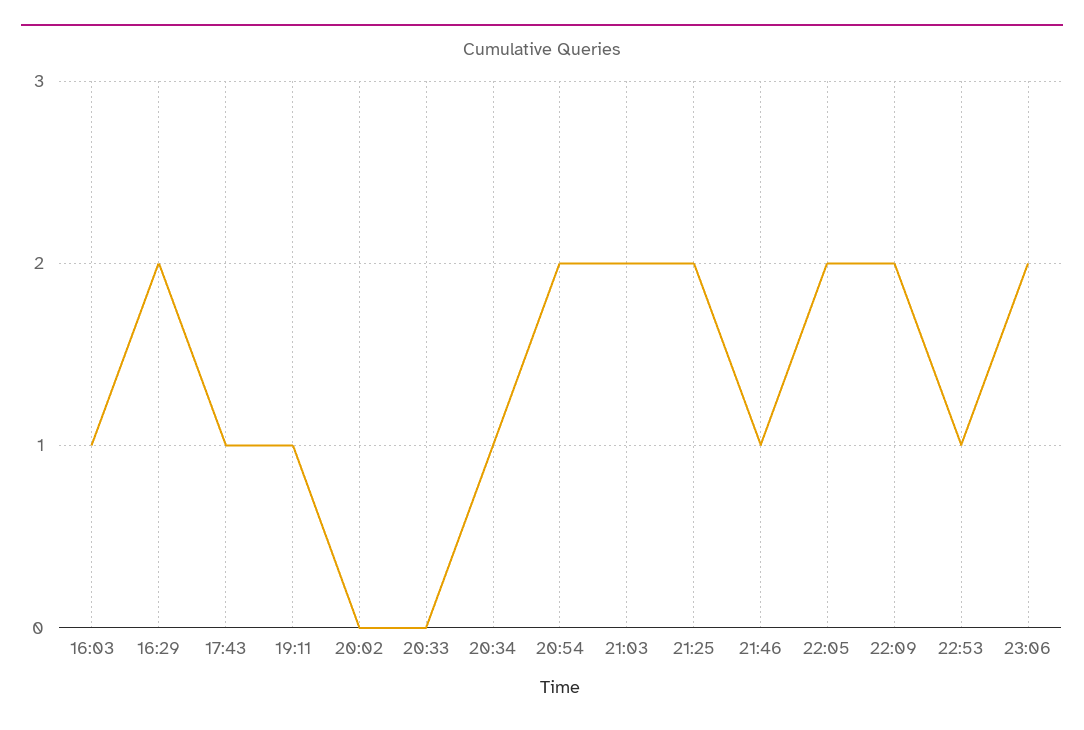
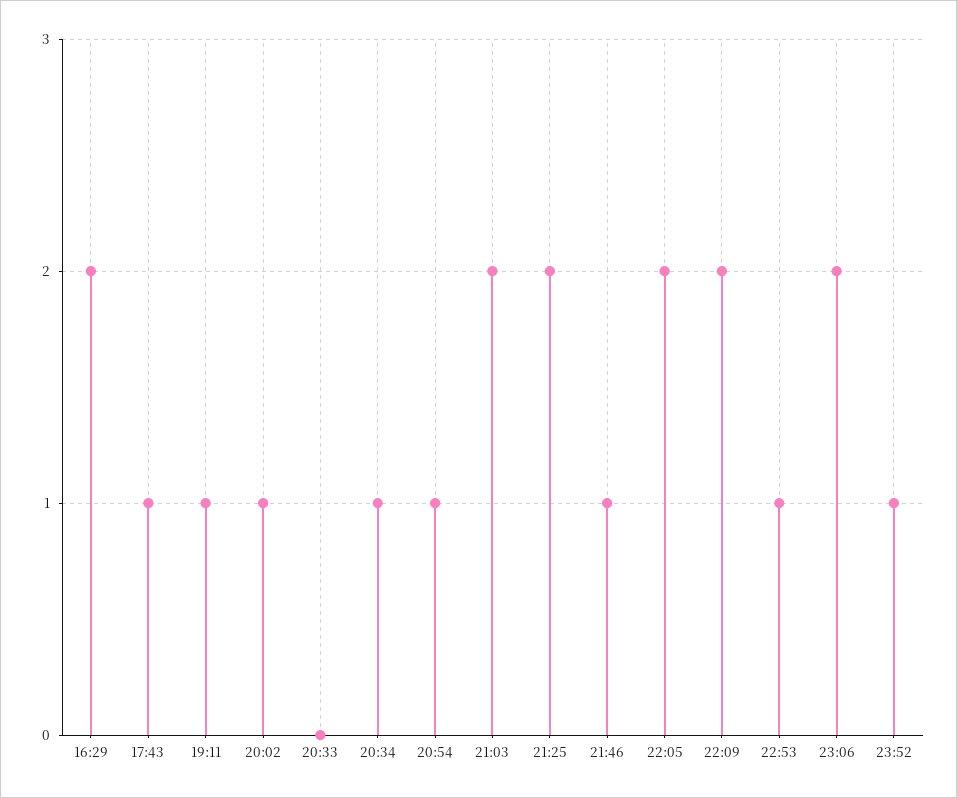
16:03: 1 -> none
20:02: 0 -> 1
20:54: 2 -> 1
23:52: none -> 1

